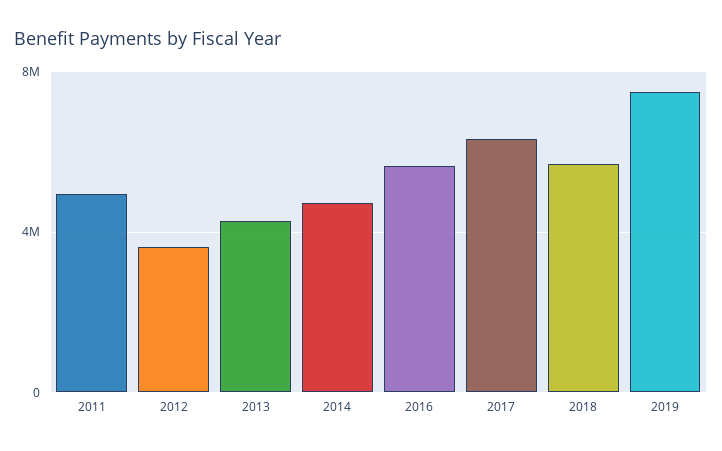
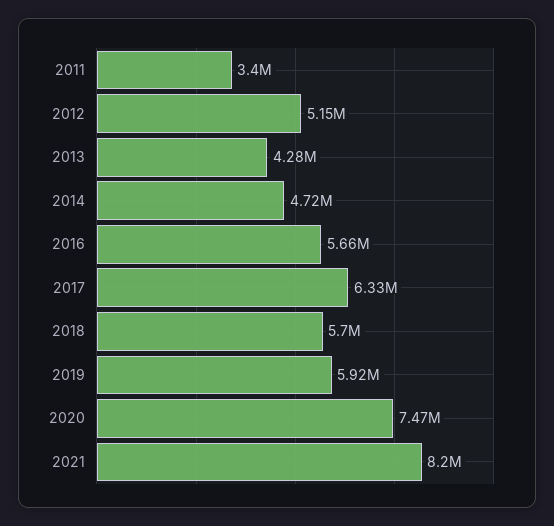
2011: 5000000 -> 3400000
2012: 3500000 -> 5150000
2019: 7500000 -> 5920000
2020: none -> 7470000
2021: none -> 8200000

